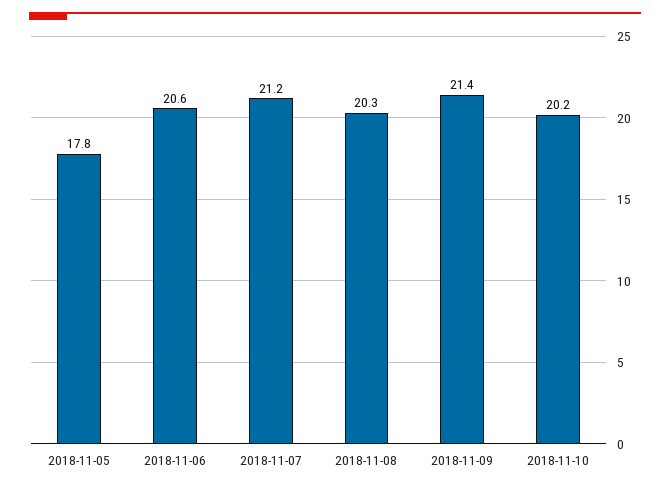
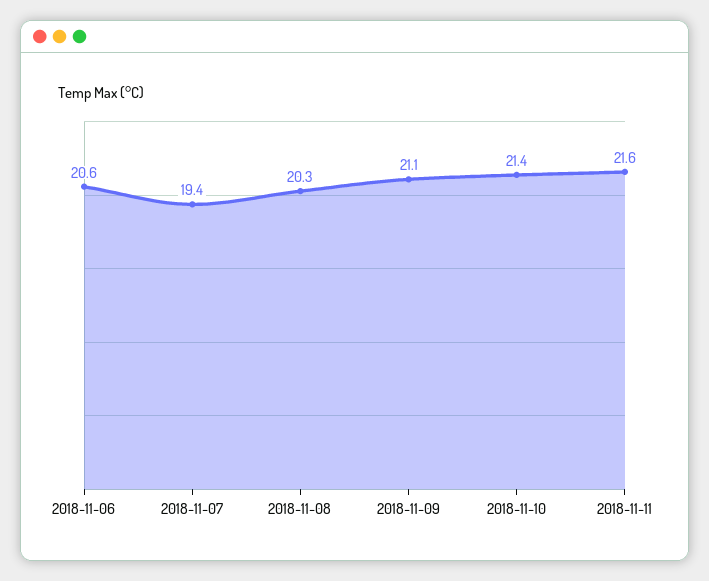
2018-11-05: 17.8 -> none
2018-11-07: 21.2 -> 19.4
2018-11-09: 21.4 -> 21.1
2018-11-10: 20.2 -> 21.4
2018-11-11: none -> 21.6

